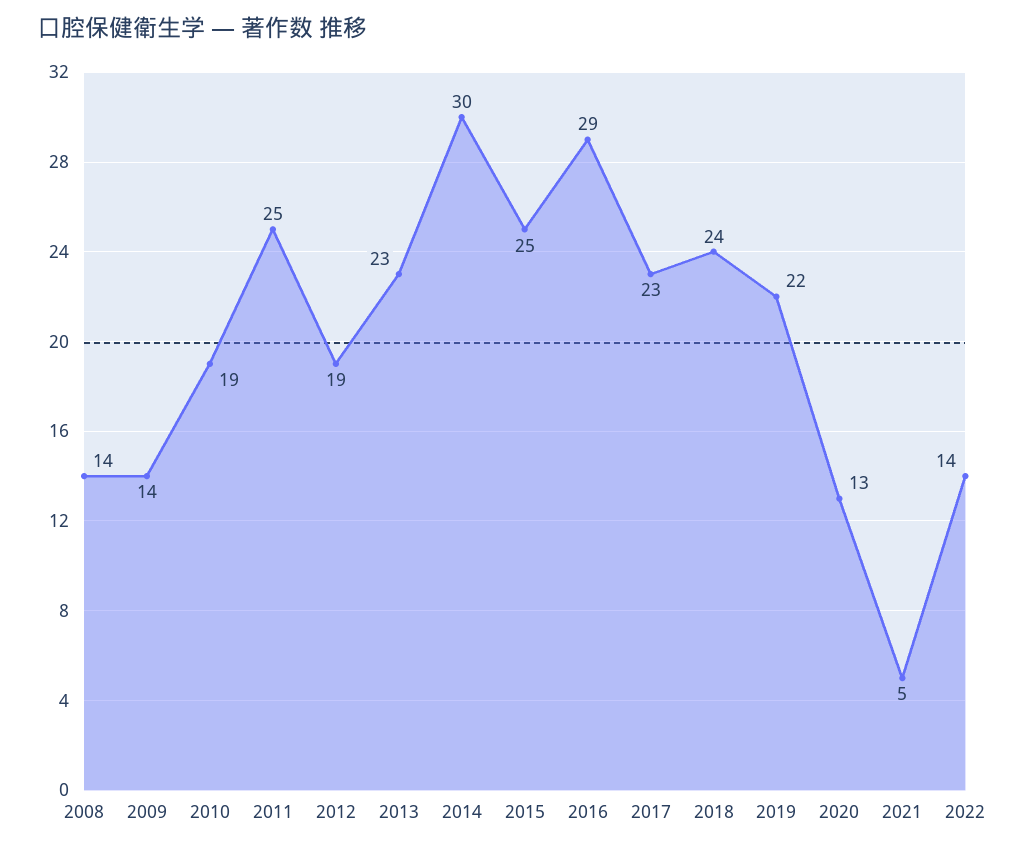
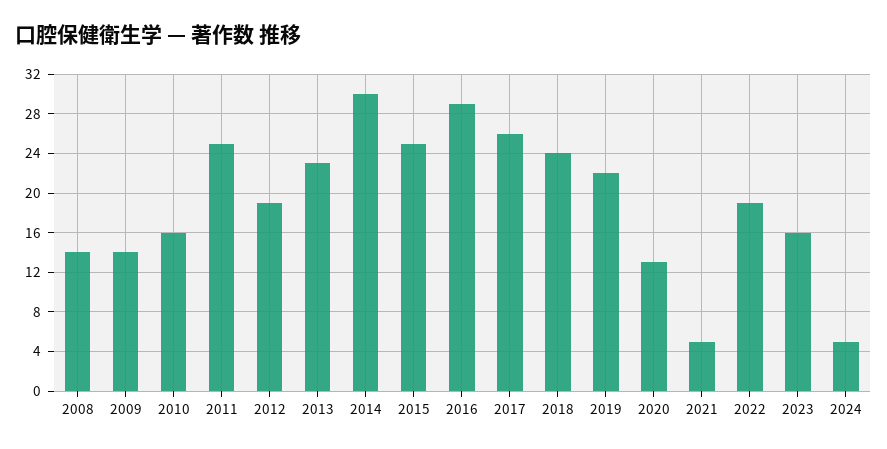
2010: 19 -> 16
2017: 23 -> 26
2022: 14 -> 19
2023: none -> 16
2024: none -> 5

